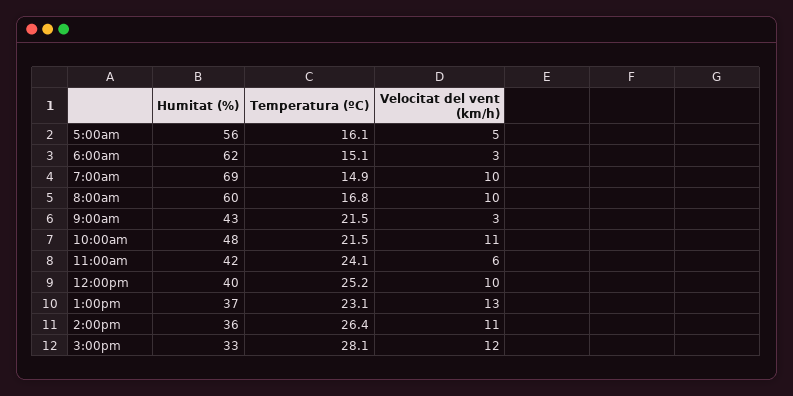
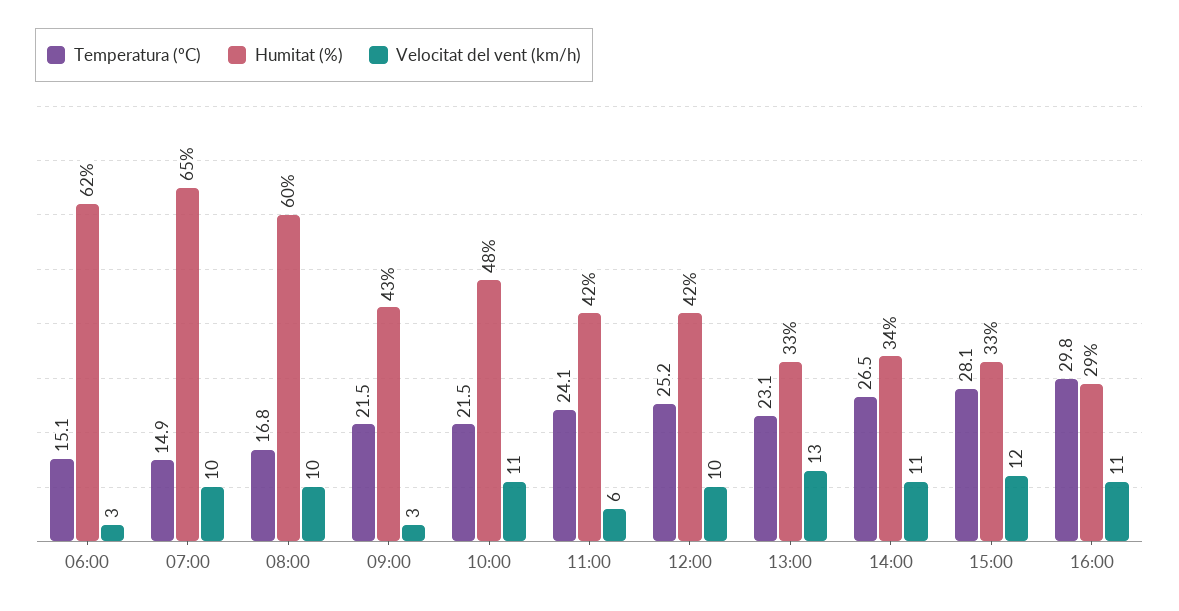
Humitat (%), 5:00am: 56 -> none
Temperatura (ºC), 5:00am: 16.1 -> none
Velocitat del vent (km/h), 5:00am: 5 -> none
Humitat (%), 7:00am: 69 -> 65
Humitat (%), 12:00pm: 40 -> 42
Humitat (%), 1:00pm: 37 -> 33
Humitat (%), 2:00pm: 36 -> 34
Temperatura (ºC), 2:00pm: 26.4 -> 26.5
Temperatura (ºC), 16:00: none -> 29.8
Humitat (%), 16:00: none -> 29
Velocitat del vent (km/h), 16:00: none -> 11

